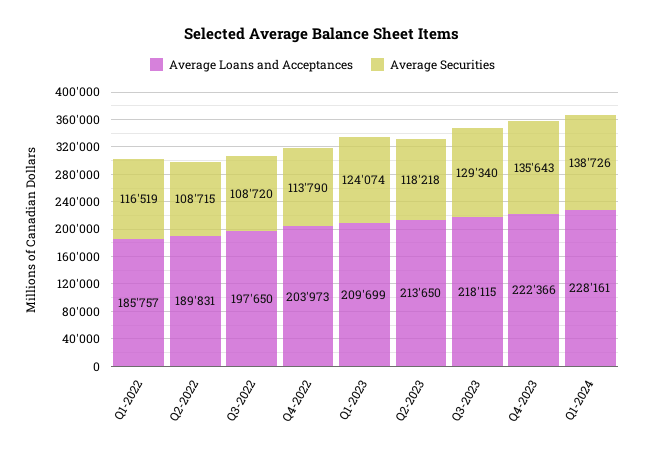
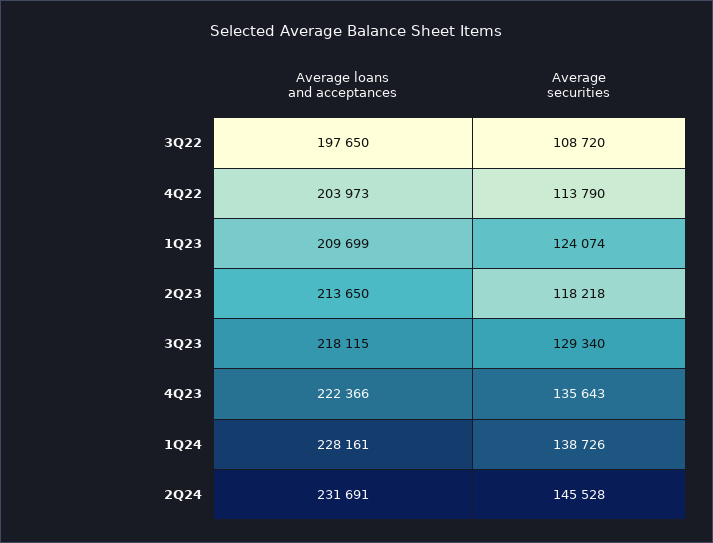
Average Loans and Acceptances, Q1-2022: 185757 -> none
Average Securities, Q1-2022: 116519 -> none
Average Loans and Acceptances, Q2-2022: 189831 -> none
Average Securities, Q2-2022: 108715 -> none
Average Loans and Acceptances, 2Q24: none -> 231691
Average Securities, 2Q24: none -> 145528

